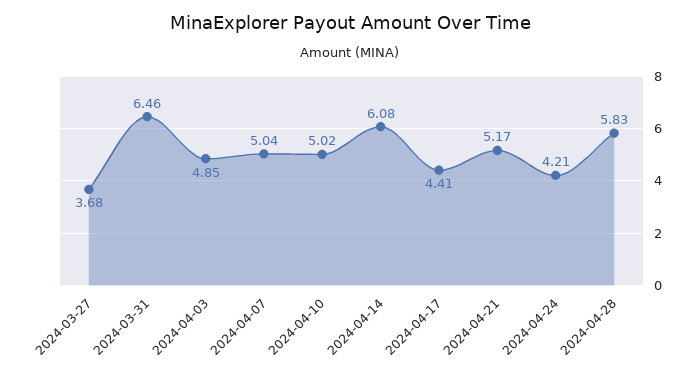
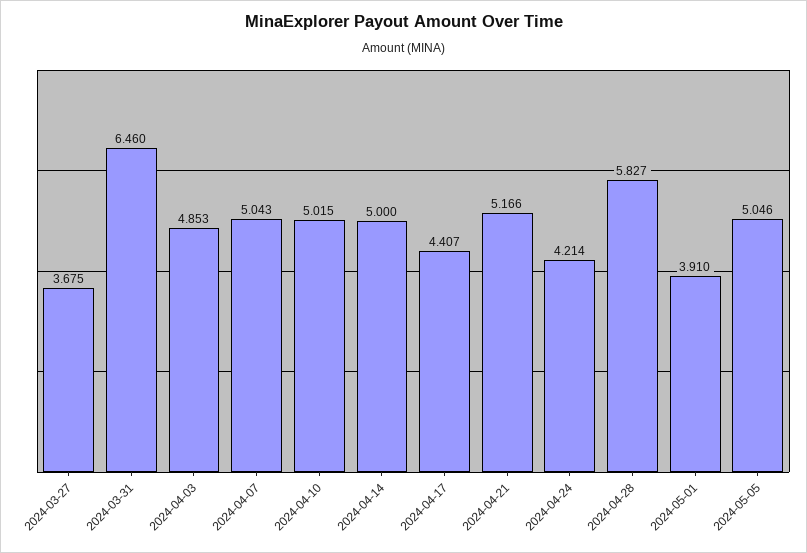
2024-04-14: 6.08 -> 5
2024-05-01: none -> 3.91
2024-05-05: none -> 5.046

